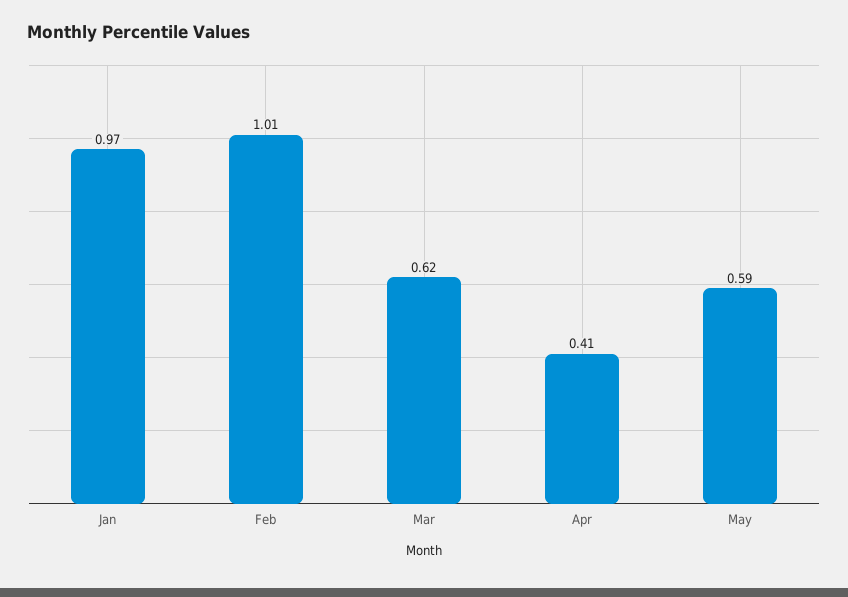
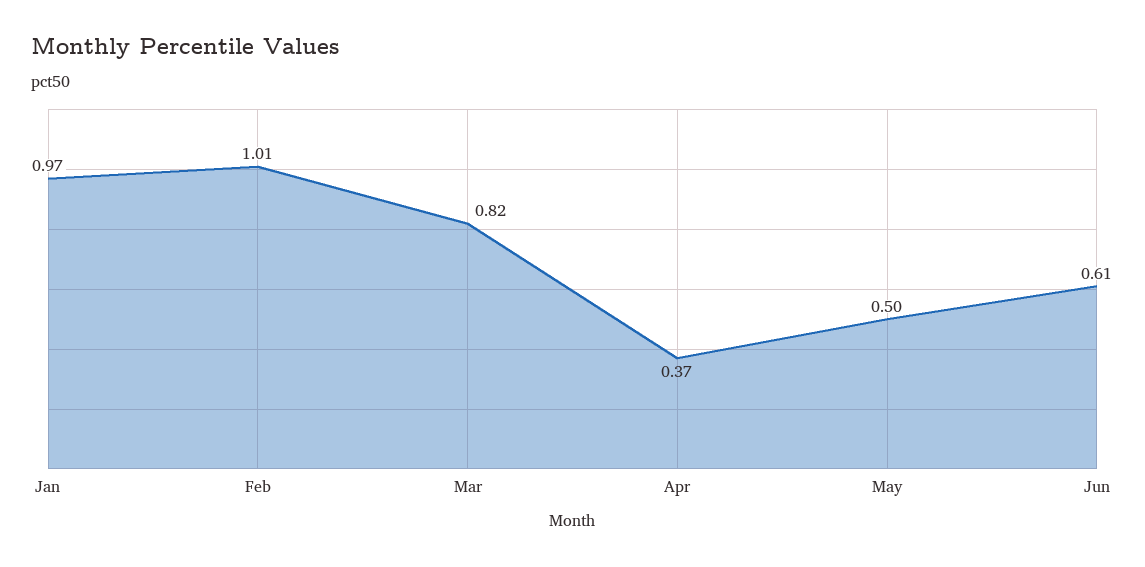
Mar: 0.62 -> 0.82
Apr: 0.41 -> 0.37
May: 0.59 -> 0.5
Jun: none -> 0.61

